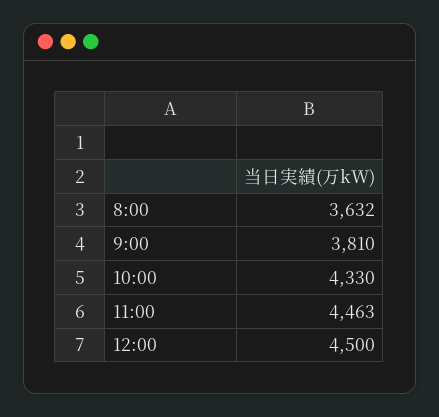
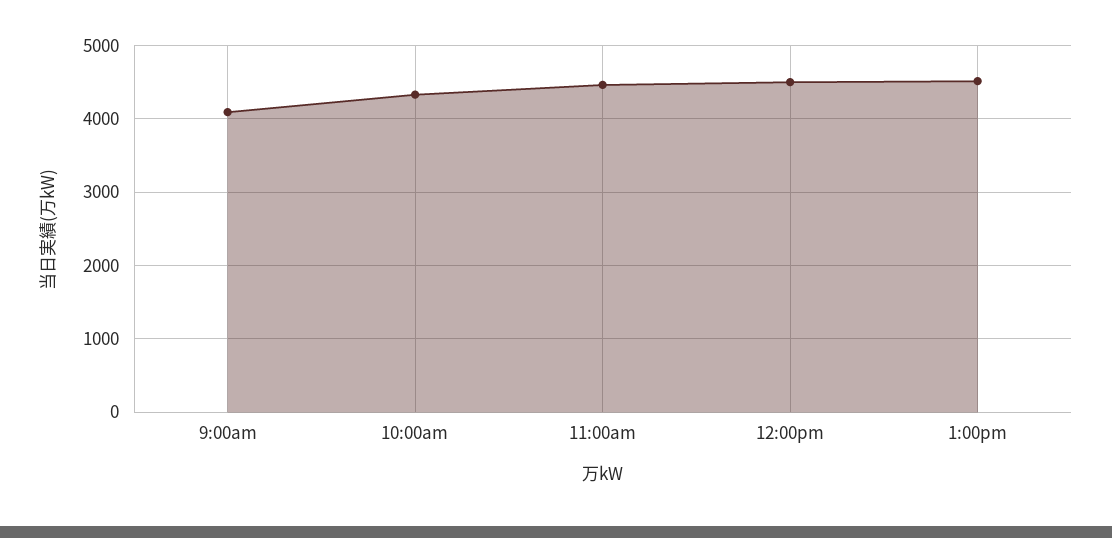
8:00: 3632 -> none
9:00: 3810 -> 4100
1:00pm: none -> 4500

